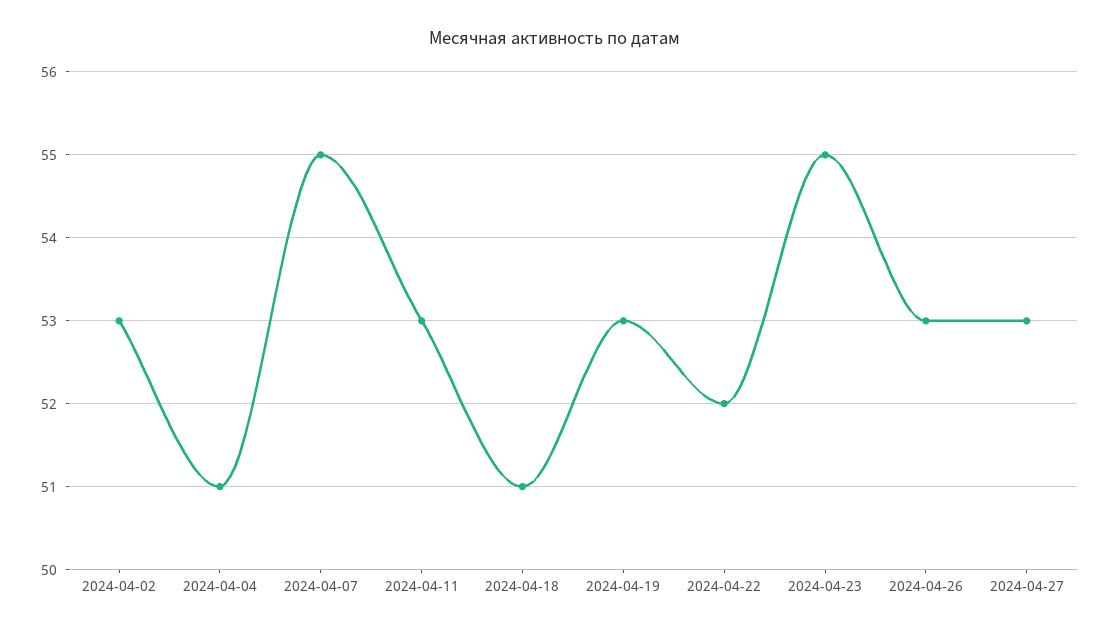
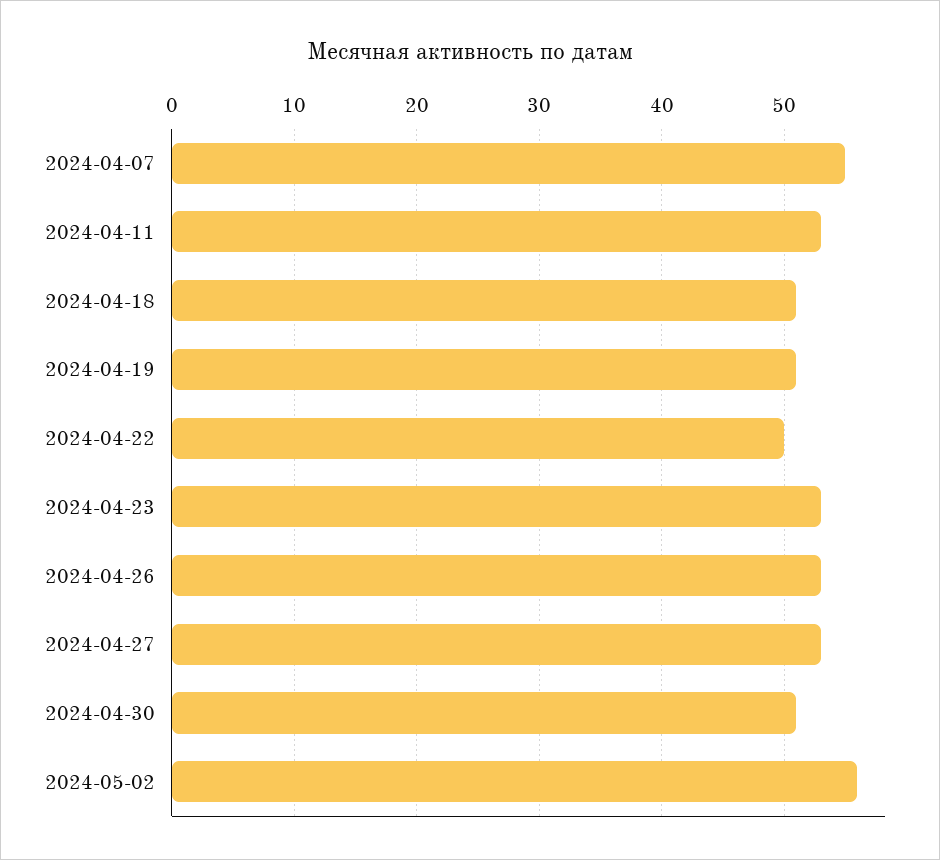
2024-04-02: 53 -> none
2024-04-04: 51 -> none
2024-04-19: 53 -> 51
2024-04-22: 52 -> 50
2024-04-23: 55 -> 53
2024-04-30: none -> 51
2024-05-02: none -> 56

